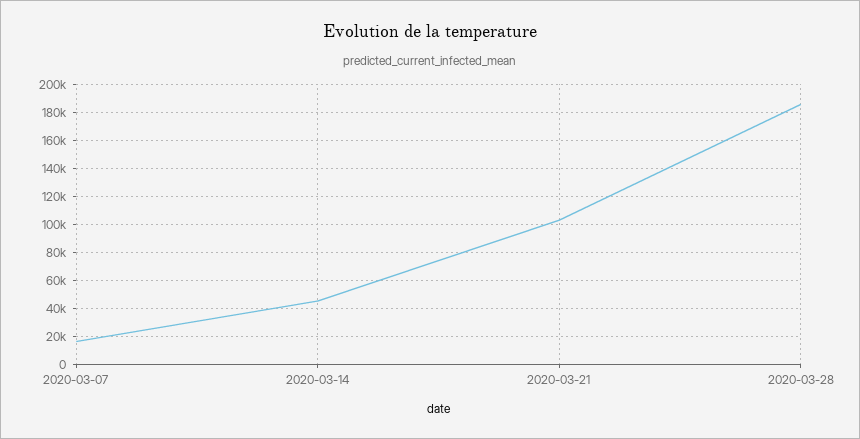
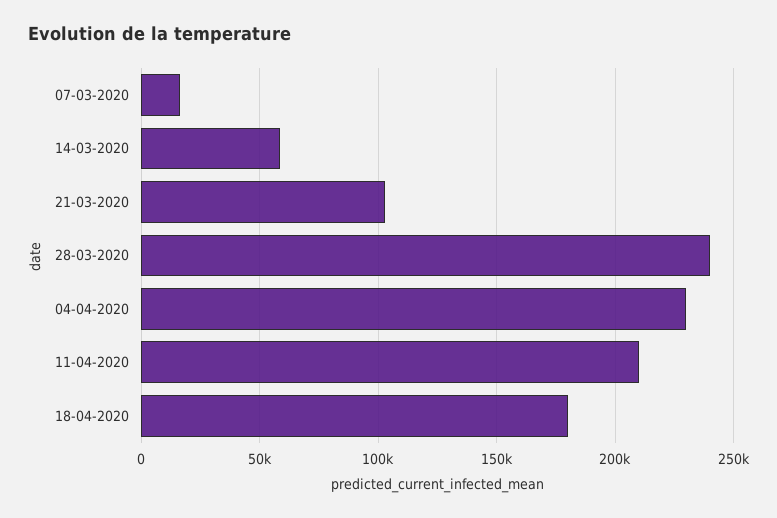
2020-03-14: 45000 -> 60000
2020-03-28: 185000 -> 240000
04-04-2020: none -> 230000
11-04-2020: none -> 210000
18-04-2020: none -> 180000

